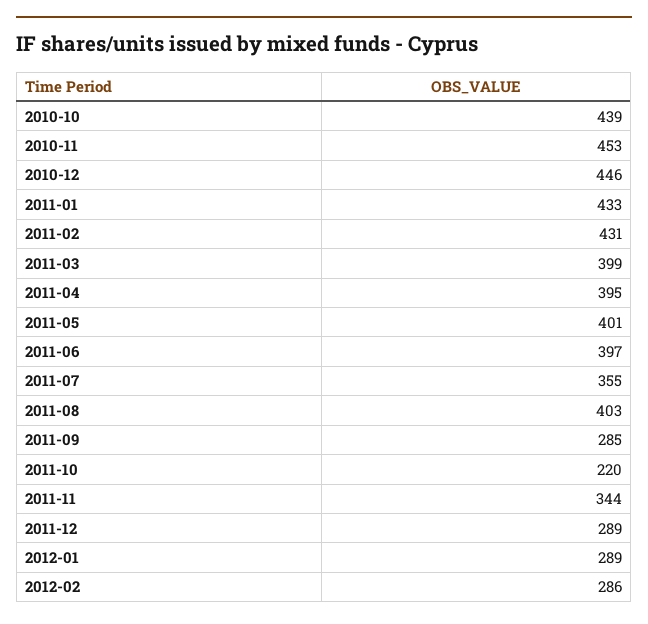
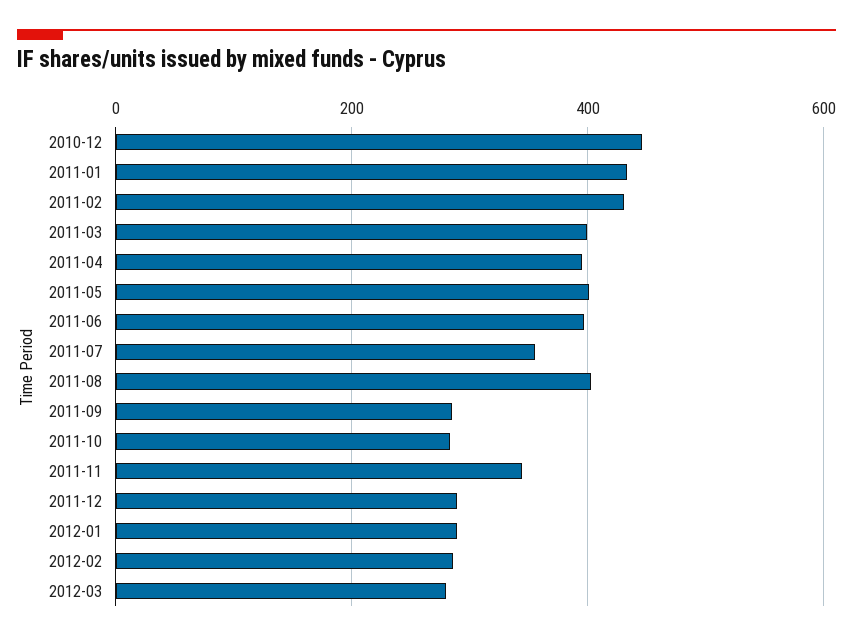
2010-10: 439 -> none
2010-11: 453 -> none
2011-10: 220 -> 280
2012-03: none -> 280

